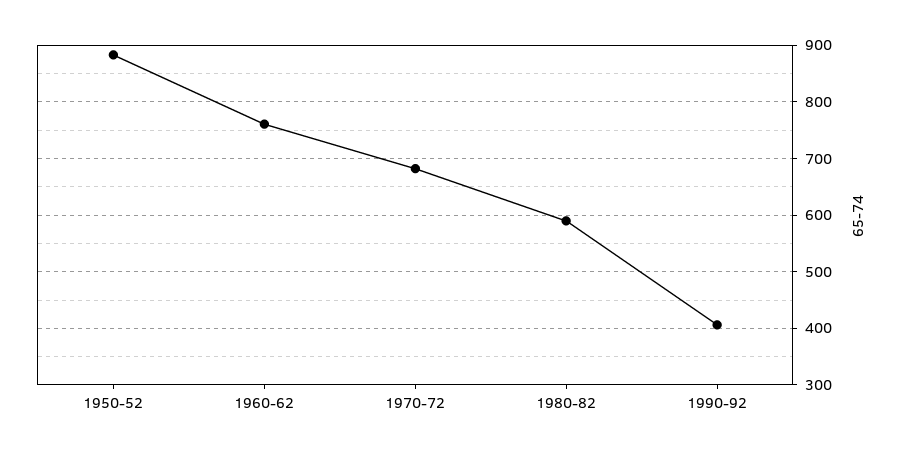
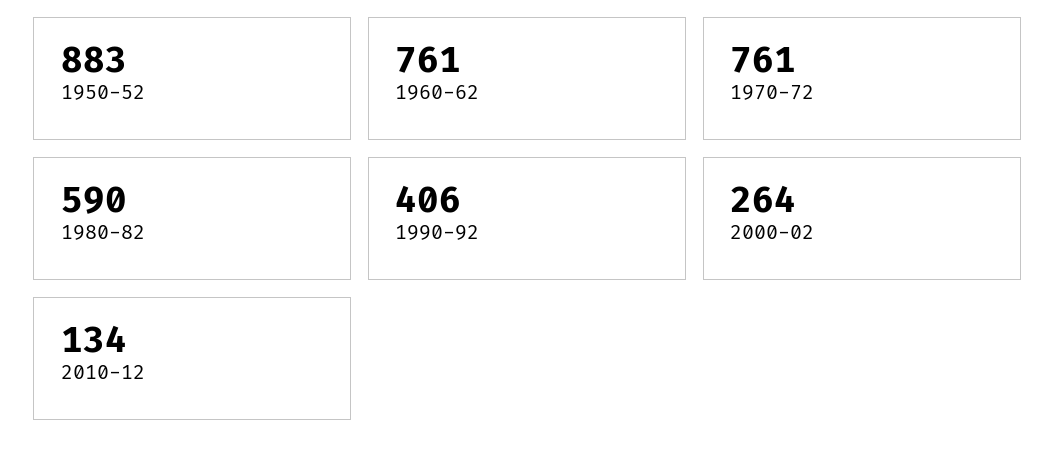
1970-72: 680 -> 761
2000-02: none -> 264
2010-12: none -> 134

